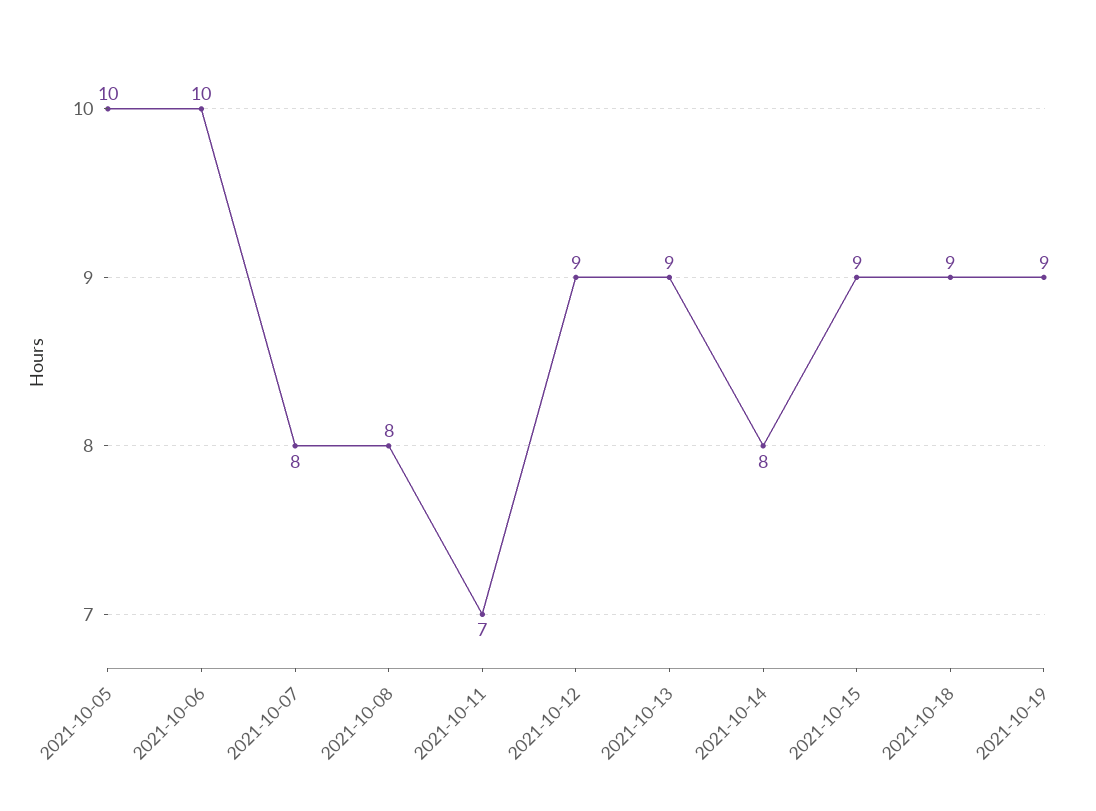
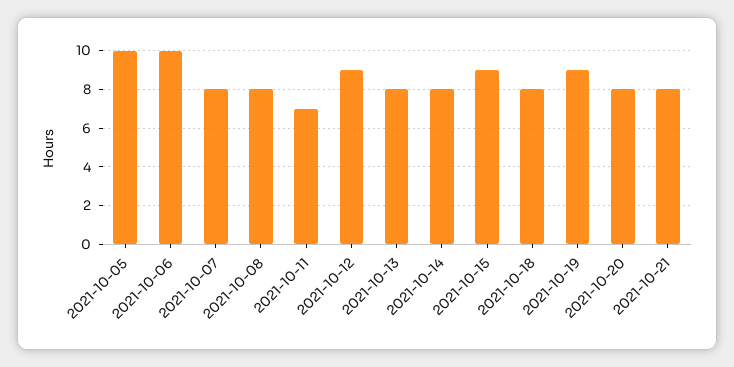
2021-10-13: 9 -> 8
2021-10-18: 9 -> 8
2021-10-20: none -> 8
2021-10-21: none -> 8

